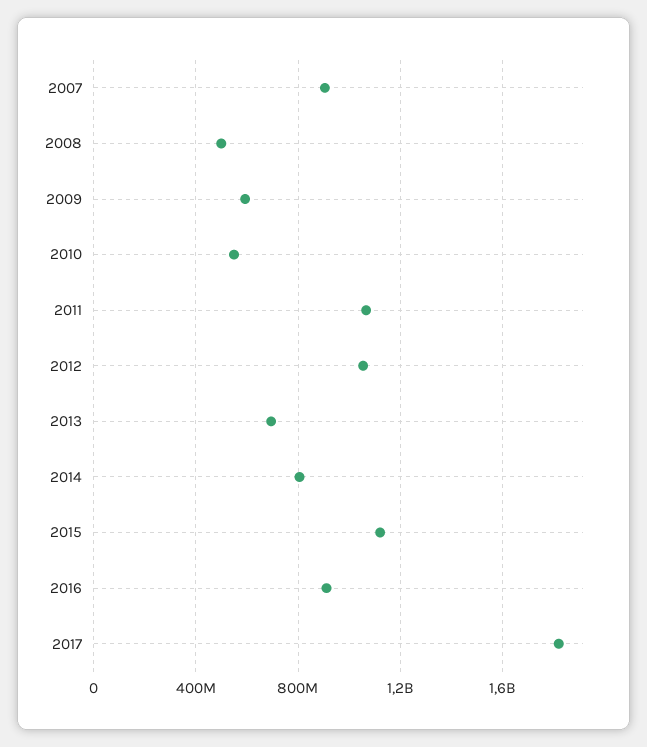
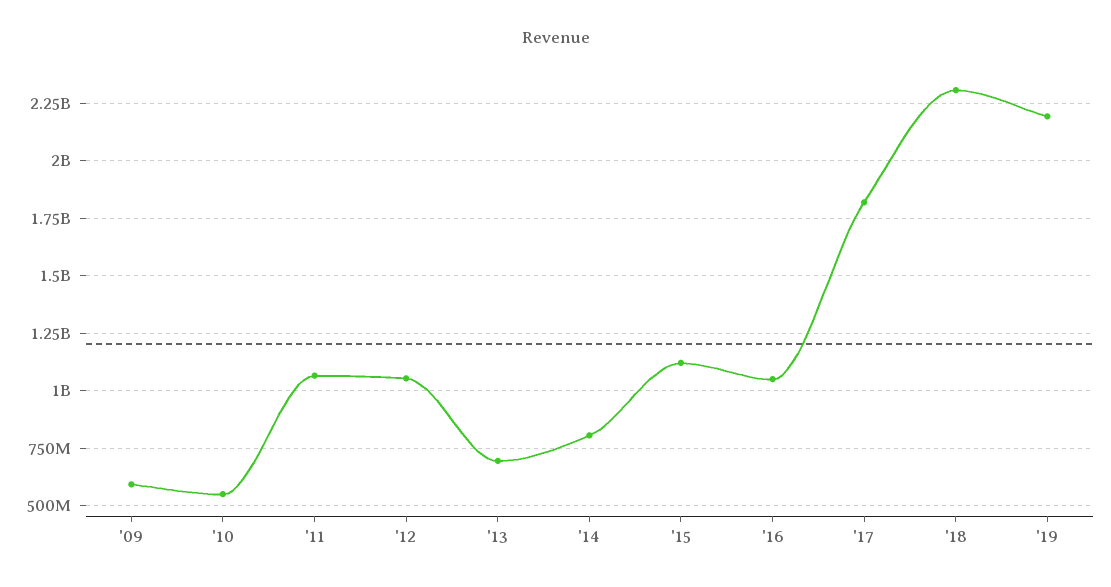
2007: 900000000 -> none
2008: 500000000 -> none
2016: 900000000 -> 1050000000
'18: none -> 2300000000
'19: none -> 2200000000

